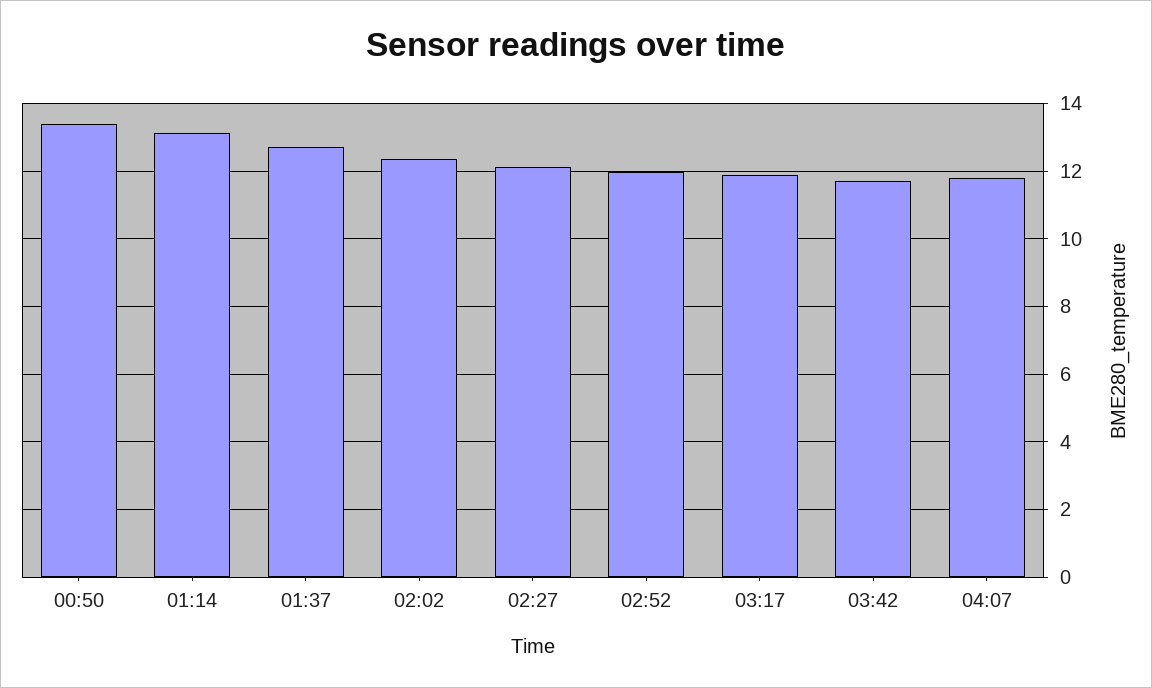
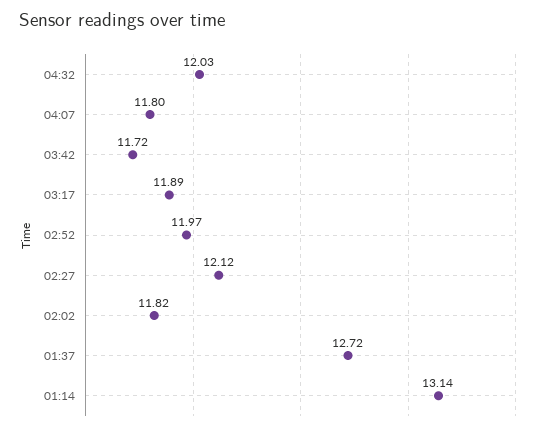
00:50: 13.4 -> none
02:02: 12.4 -> 11.82
04:32: none -> 12.03

